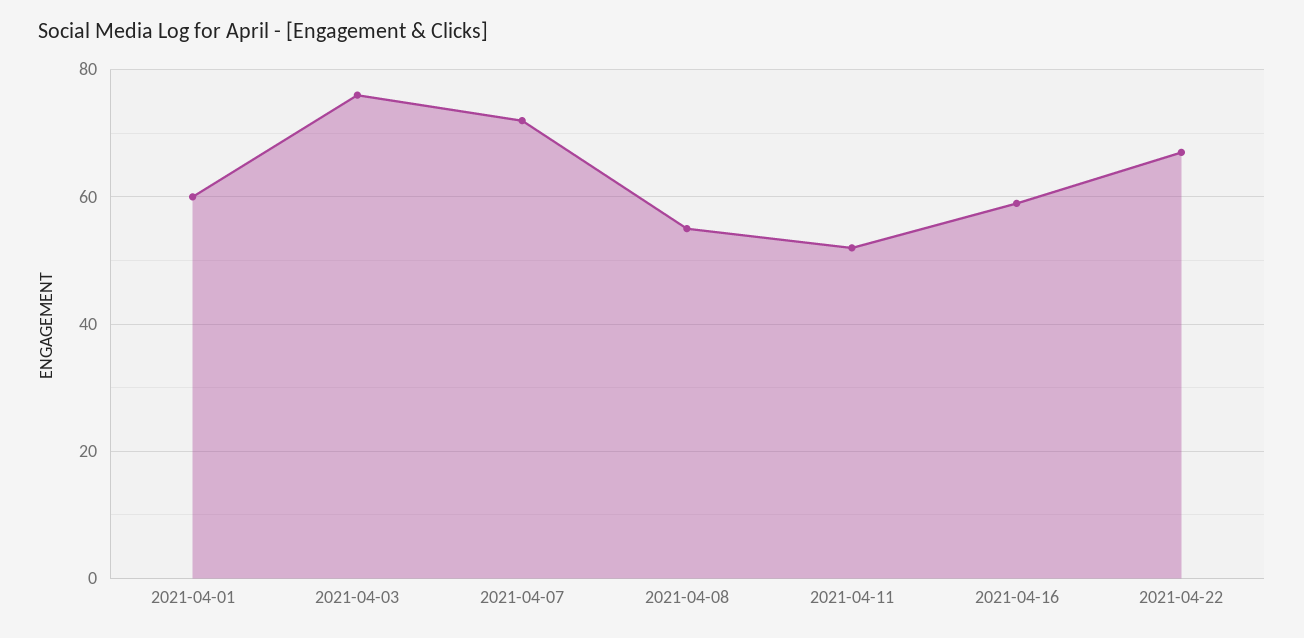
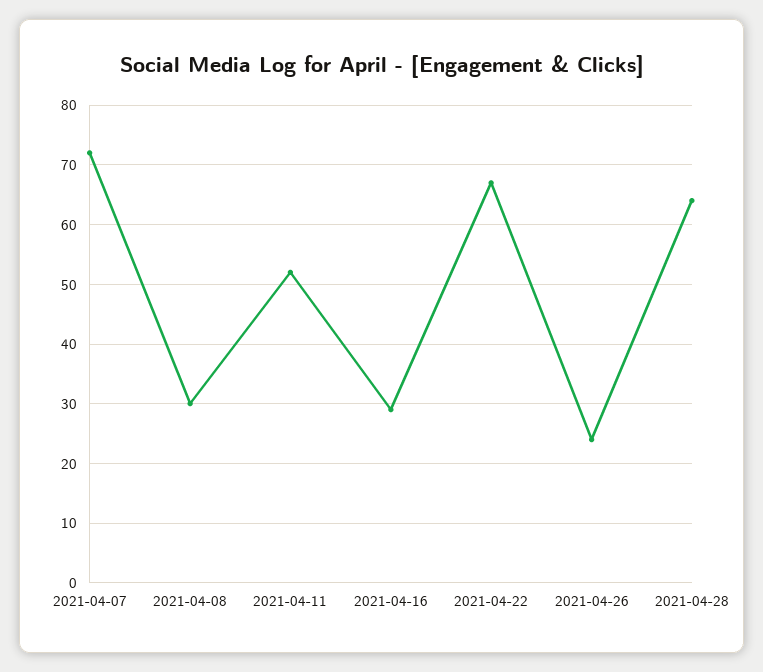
2021-04-01: 60 -> none
2021-04-03: 75 -> none
2021-04-08: 55 -> 30
2021-04-16: 60 -> 30
2021-04-26: none -> 25
2021-04-28: none -> 65

